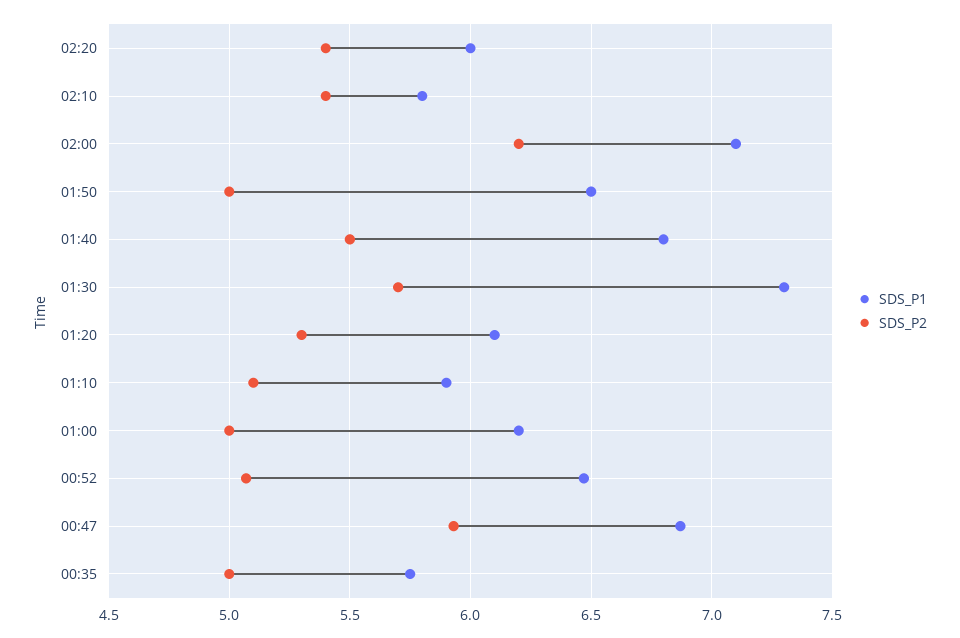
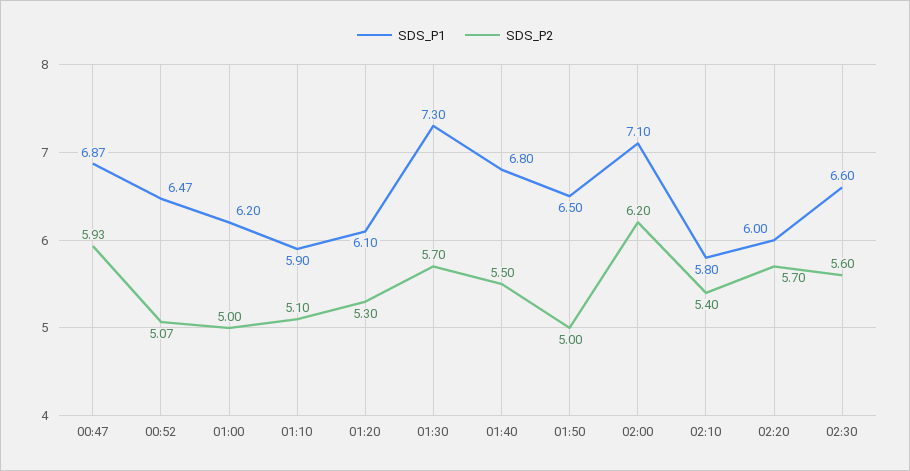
SDS_P2, 02:20: 5.4 -> 5.7
SDS_P1, 00:35: 5.75 -> none
SDS_P2, 00:35: 5 -> none
SDS_P1, 02:30: none -> 6.6
SDS_P2, 02:30: none -> 5.6

